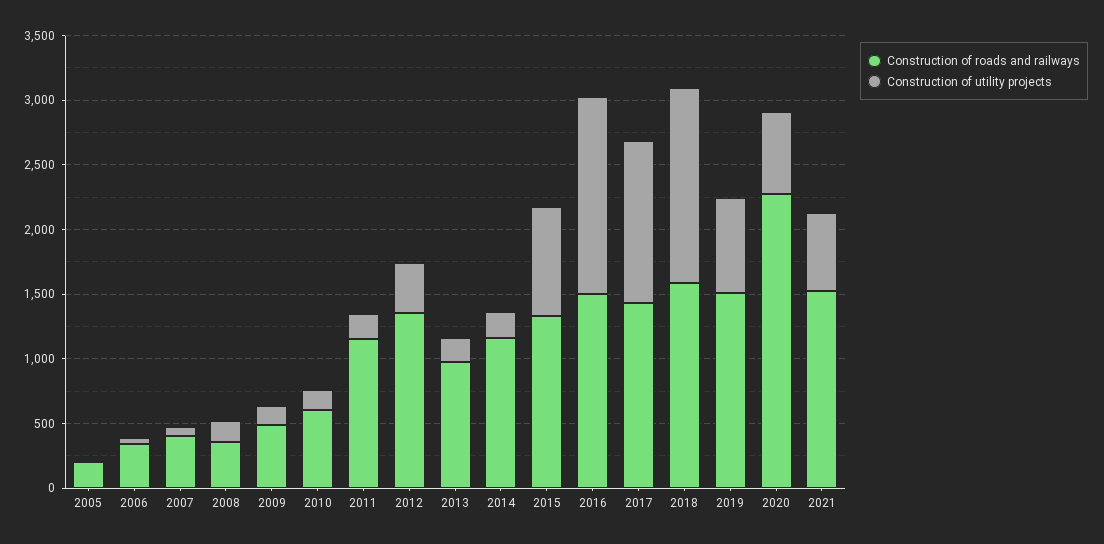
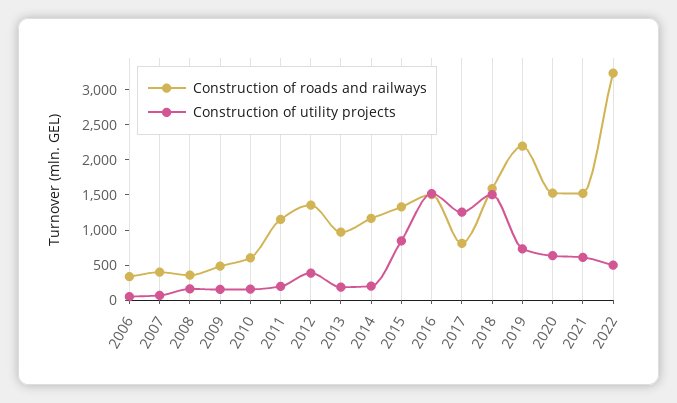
Construction of roads and railways, 2005: 200 -> none
Construction of utility projects, 2005: 0 -> none
Construction of roads and railways, 2017: 1400 -> 750
Construction of roads and railways, 2019: 1500 -> 2250
Construction of roads and railways, 2020: 2300 -> 1500
Construction of roads and railways, 2022: none -> 3250
Construction of utility projects, 2022: none -> 500

